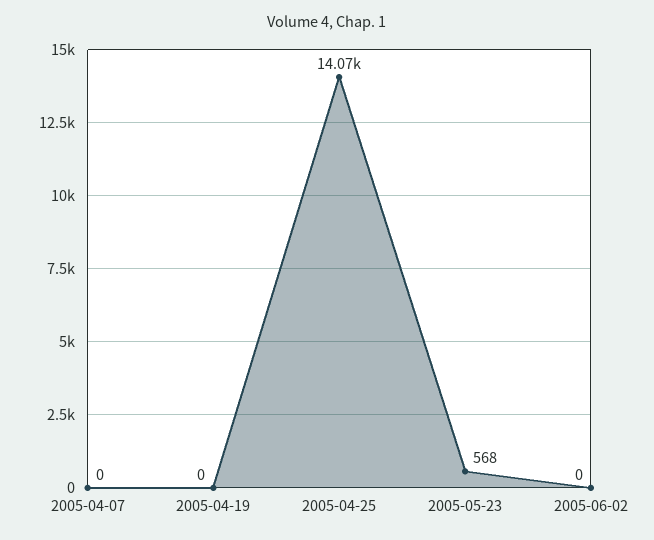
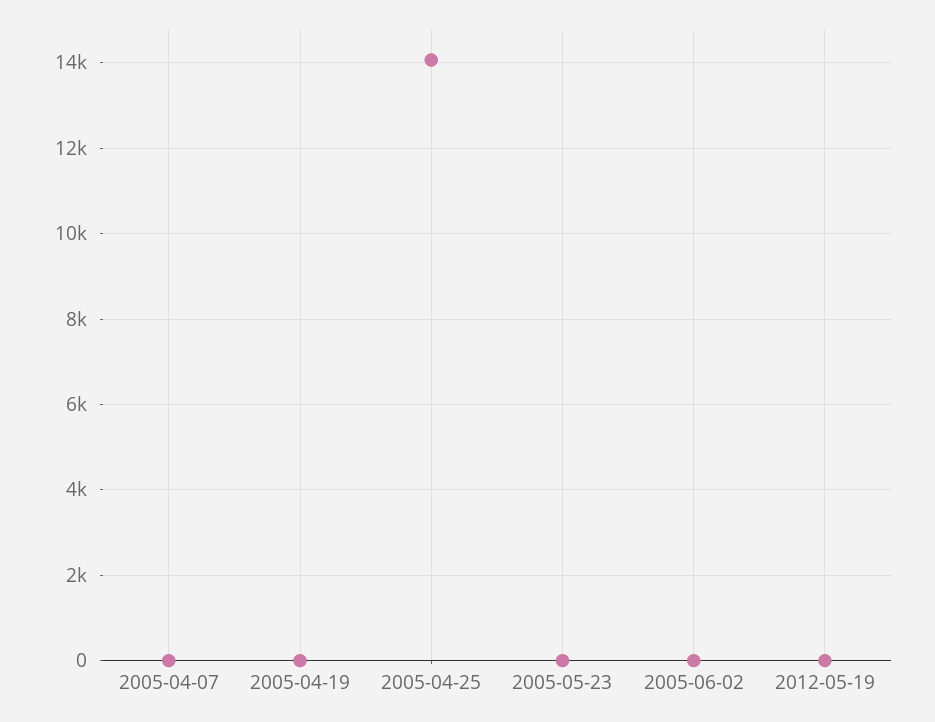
2005-05-23: 568 -> 0
2012-05-19: none -> 0

